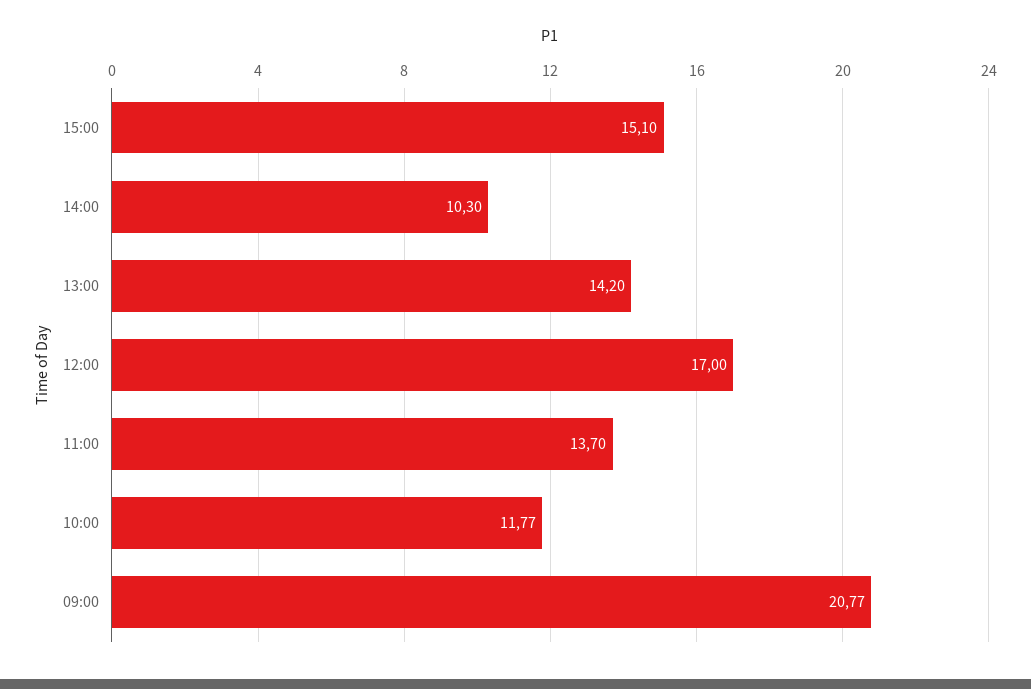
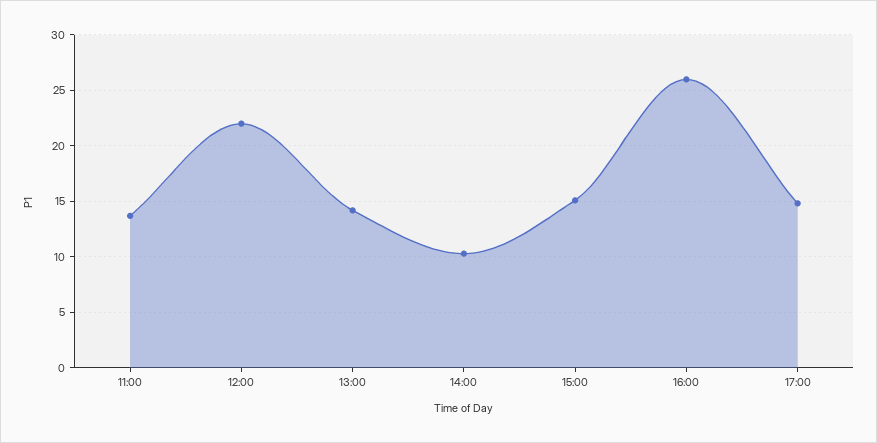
12:00: 17 -> 22
10:00: 11.77 -> none
09:00: 20.77 -> none
16:00: none -> 26
17:00: none -> 15

